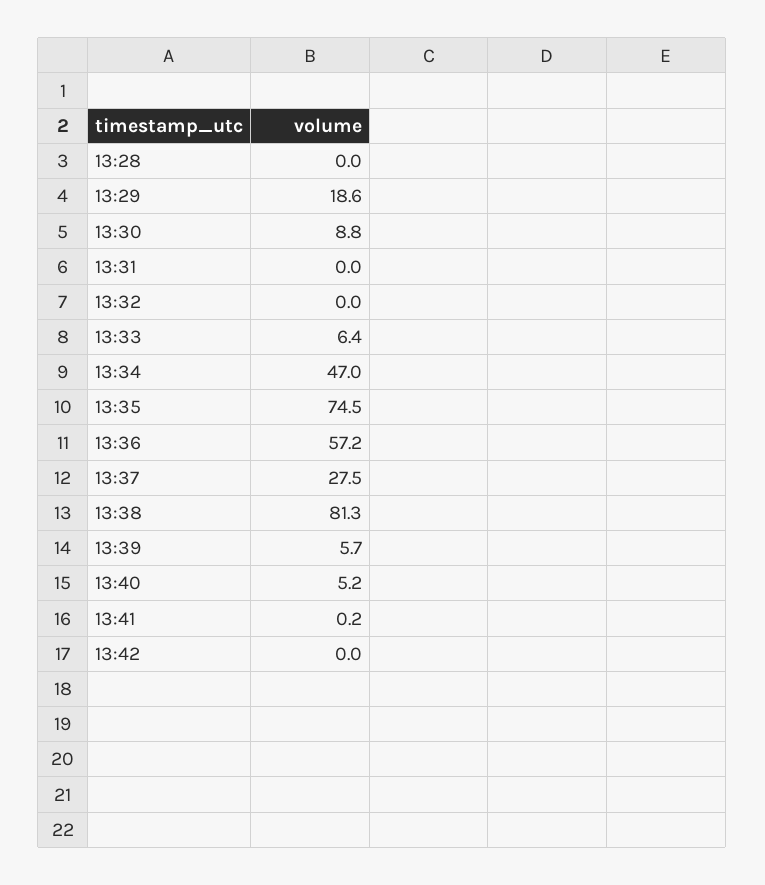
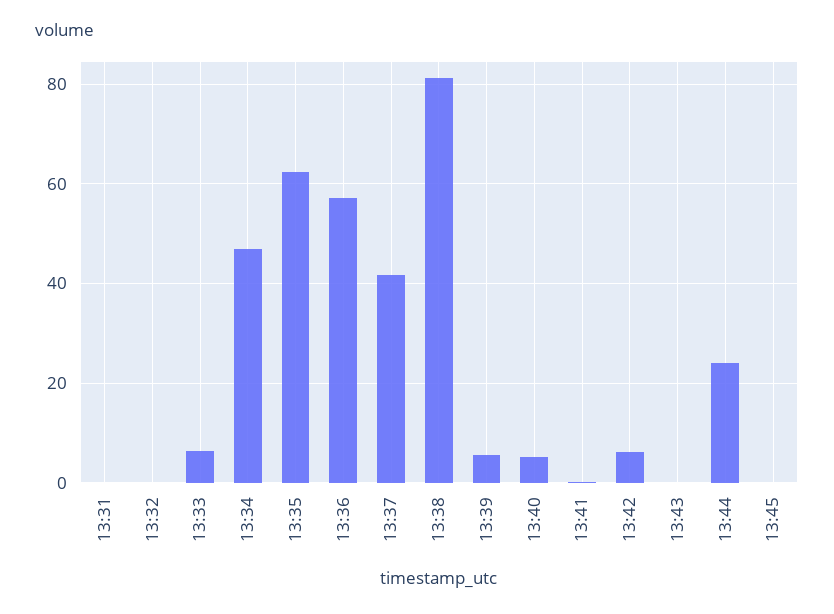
13:28: 0 -> none
13:29: 18.6 -> none
13:30: 8.8 -> none
13:35: 74.5 -> 62
13:37: 27.5 -> 42
13:42: 0 -> 6
13:43: none -> 0
13:44: none -> 24
13:45: none -> 0

